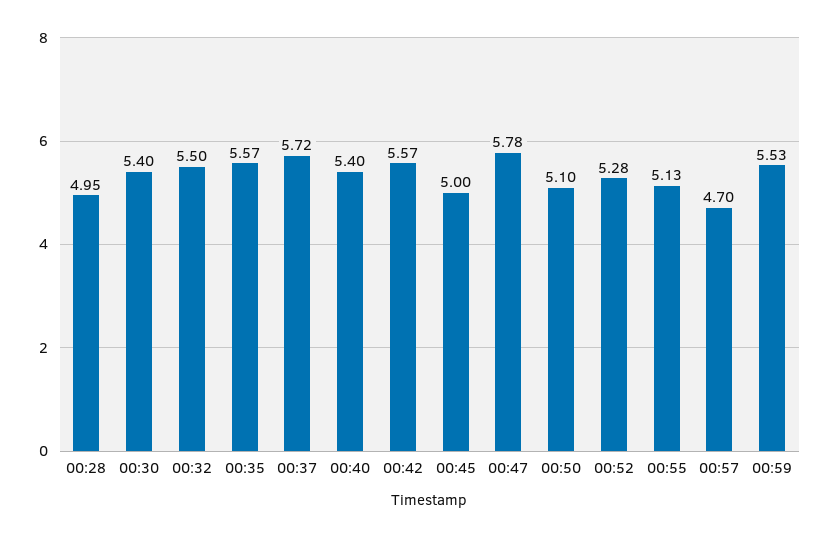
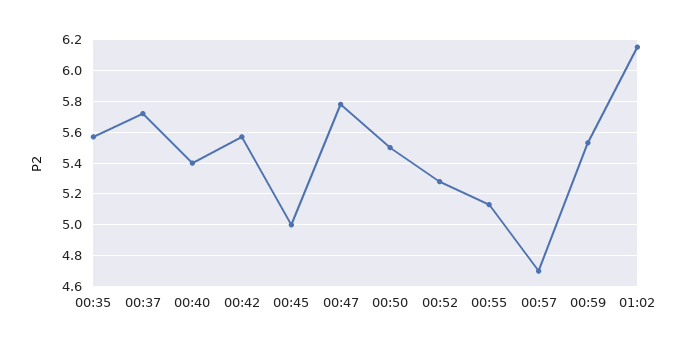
00:28: 4.95 -> none
00:30: 5.4 -> none
00:32: 5.5 -> none
00:50: 5.1 -> 5.5
01:02: none -> 6.15

